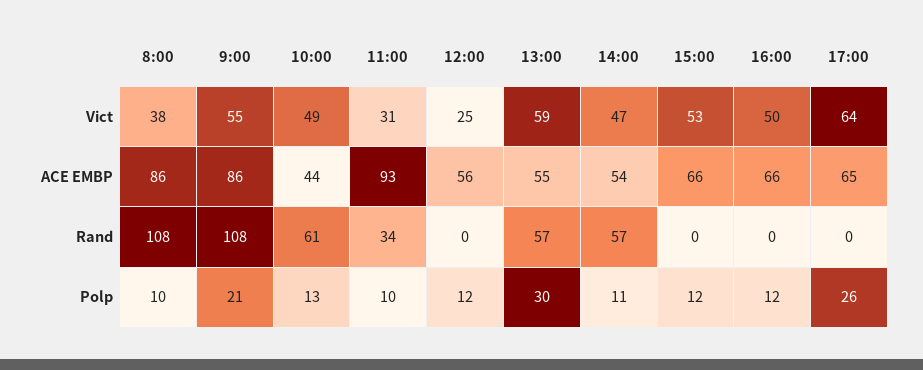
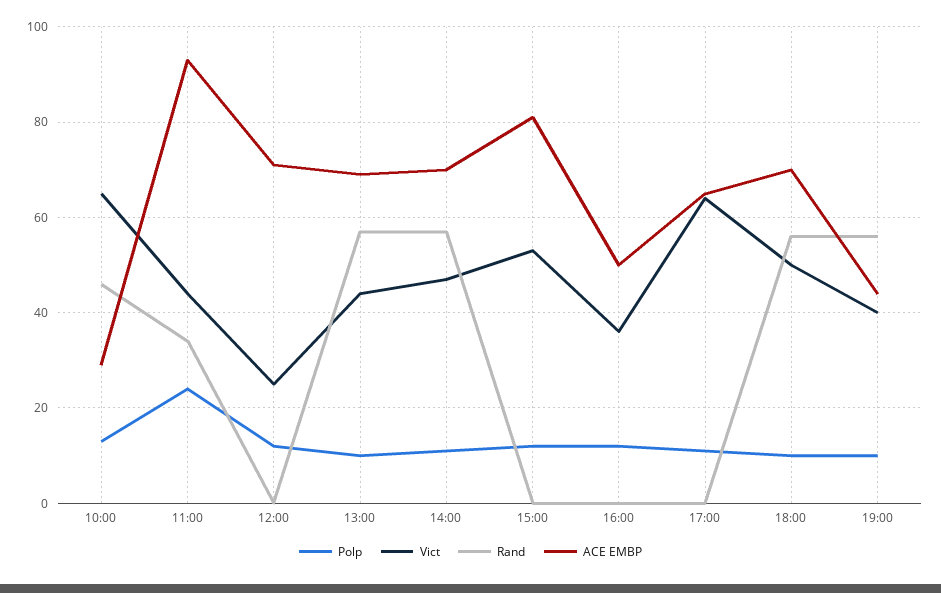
Vict, 8:00: 38 -> none
Vict, 9:00: 55 -> none
Vict, 10:00: 49 -> 65
Vict, 11:00: 31 -> 45
Vict, 13:00: 59 -> 45
Vict, 16:00: 50 -> 35
ACE EMBP, 8:00: 86 -> none
ACE EMBP, 9:00: 86 -> none
ACE EMBP, 10:00: 44 -> 30
ACE EMBP, 12:00: 56 -> 70
ACE EMBP, 13:00: 55 -> 70
ACE EMBP, 14:00: 54 -> 70
ACE EMBP, 15:00: 66 -> 80
ACE EMBP, 16:00: 66 -> 50
Rand, 8:00: 108 -> none
Rand, 9:00: 108 -> none
Rand, 10:00: 61 -> 45
Polp, 8:00: 10 -> none
Polp, 9:00: 21 -> none
Polp, 11:00: 10 -> 25
Polp, 13:00: 30 -> 10
Polp, 17:00: 26 -> 10
Polp, 18:00: none -> 10
Vict, 18:00: none -> 50
Rand, 18:00: none -> 55
ACE EMBP, 18:00: none -> 70
Polp, 19:00: none -> 10
Vict, 19:00: none -> 40
Rand, 19:00: none -> 55
ACE EMBP, 19:00: none -> 45

